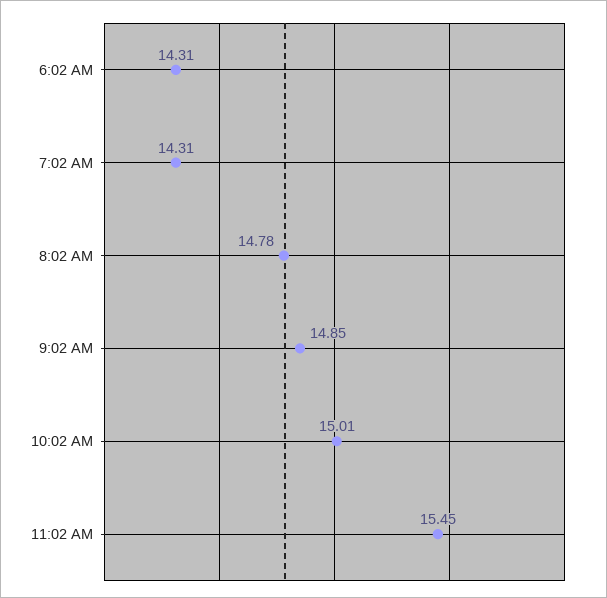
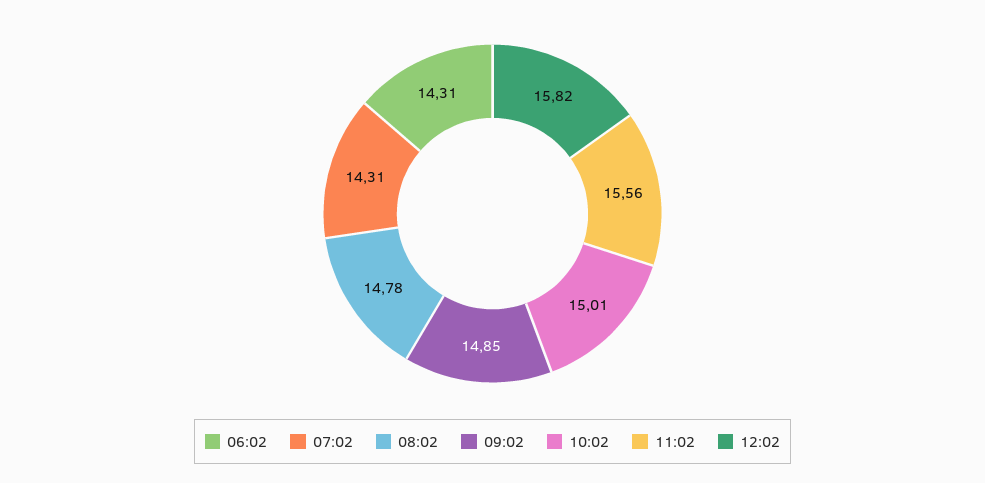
11:02 AM: 15.45 -> 15.56
12:02: none -> 15.82

